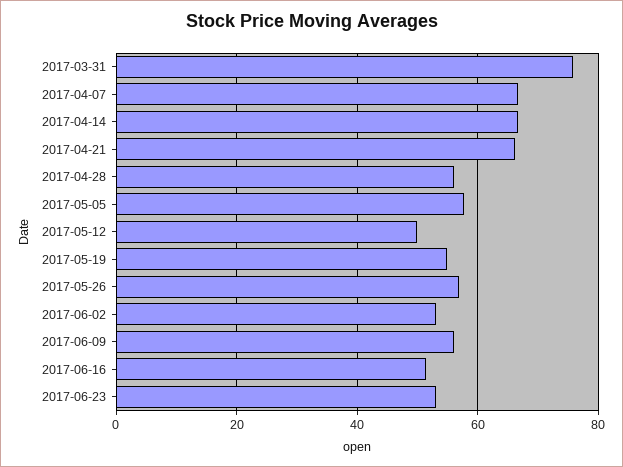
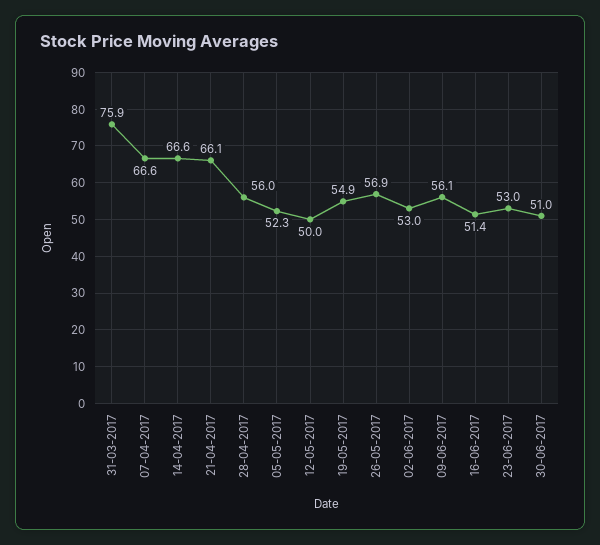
2017-05-05: 58 -> 52.3
30-06-2017: none -> 51

